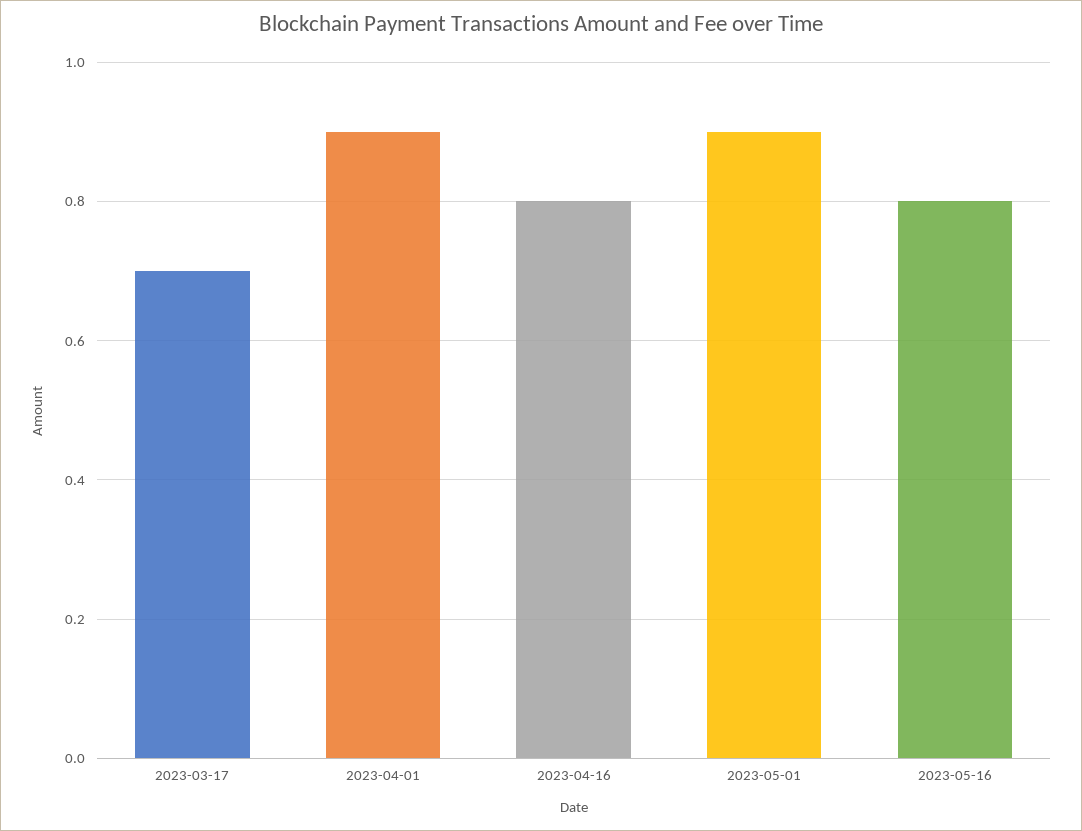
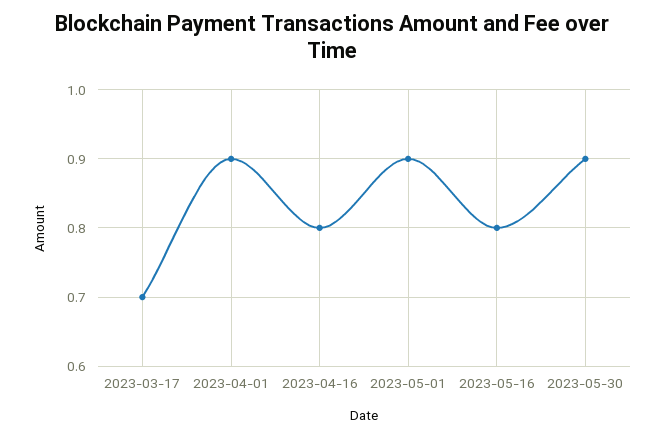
2023-05-30: none -> 0.9

